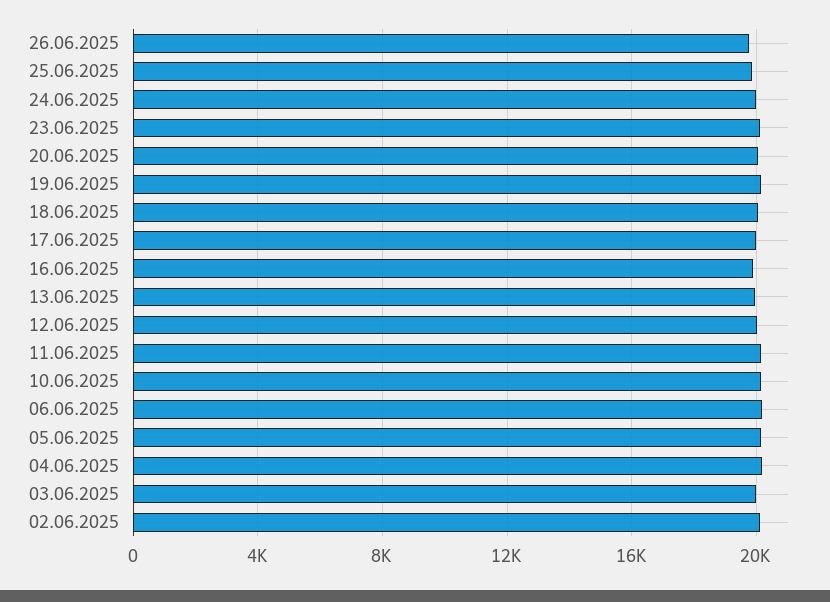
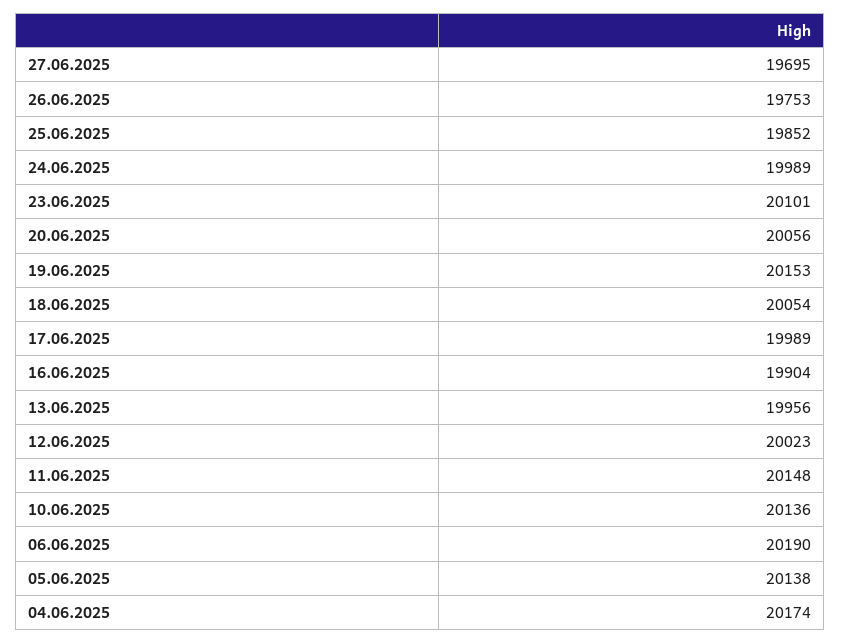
03.06.2025: 20000 -> none
02.06.2025: 20000 -> none
27.06.2025: none -> 19695

